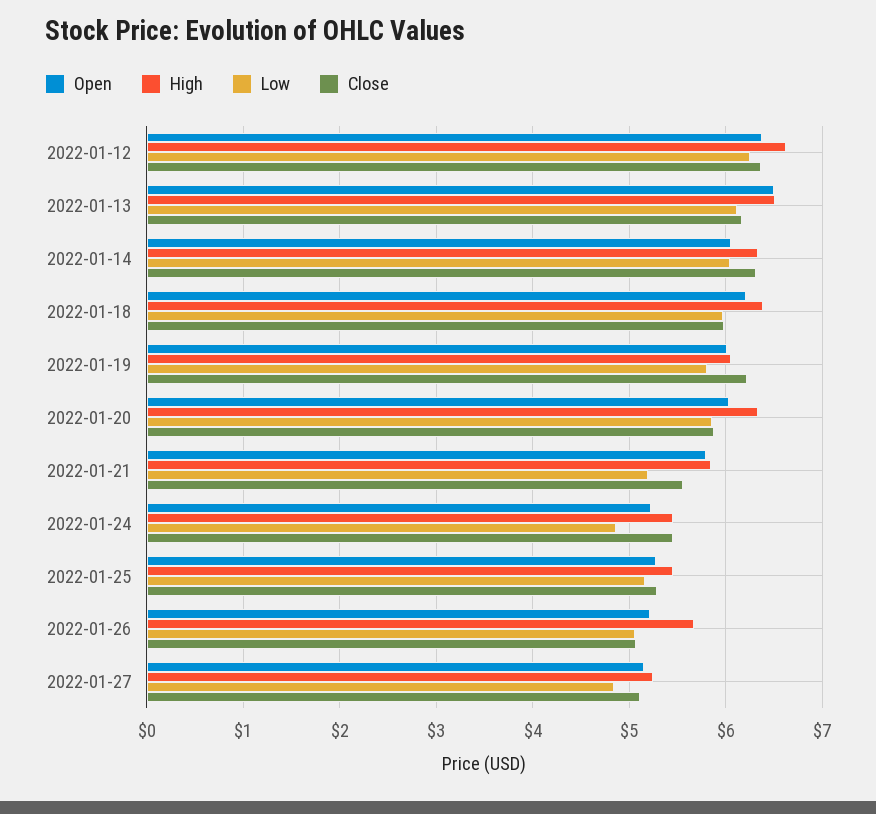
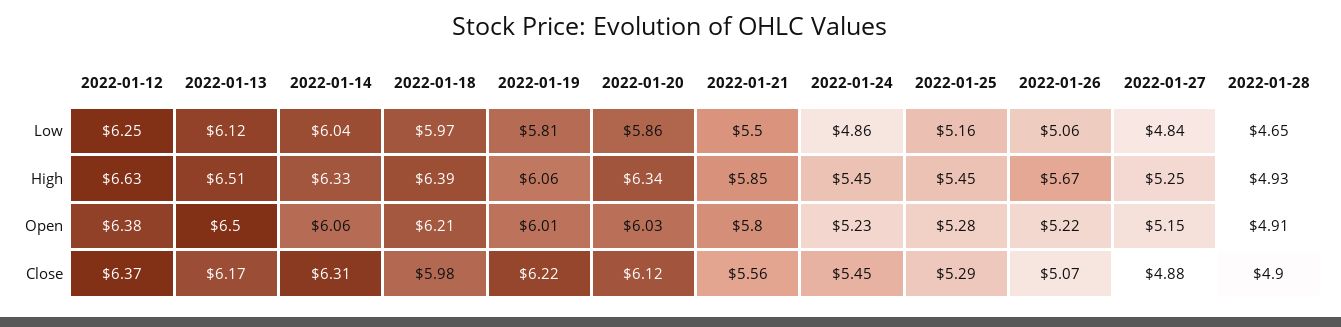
Close, 2022-01-20: 5.9 -> 6.12
Low, 2022-01-21: 5.2 -> 5.5
Close, 2022-01-27: 5.1 -> 4.88
Low, 2022-01-28: none -> 4.65
High, 2022-01-28: none -> 4.93
Open, 2022-01-28: none -> 4.91
Close, 2022-01-28: none -> 4.9

